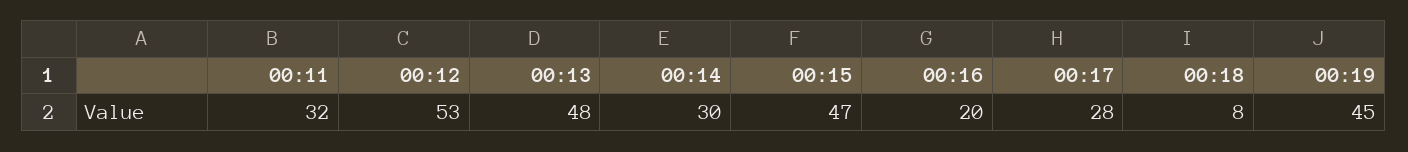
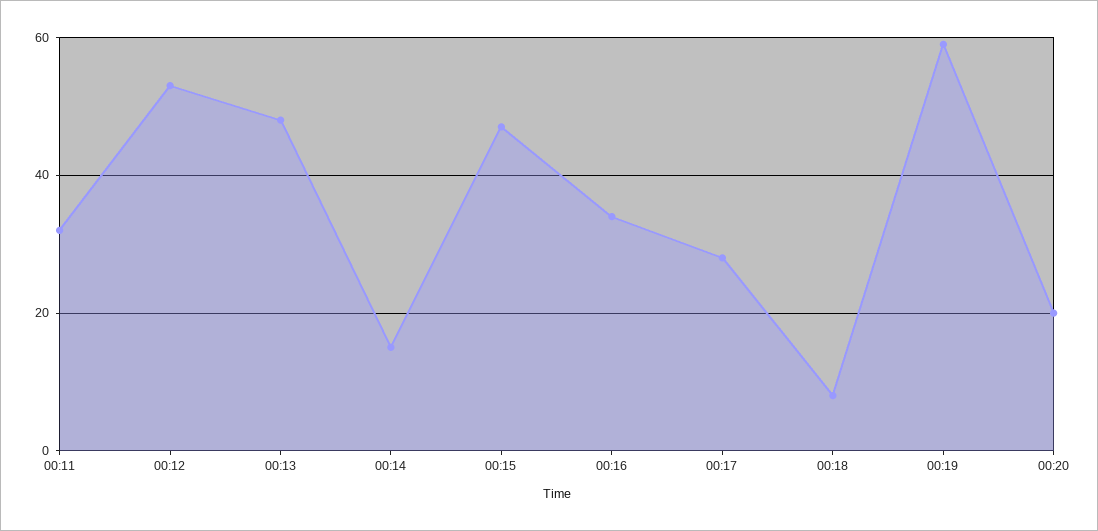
00:14: 30 -> 15
00:16: 20 -> 35
00:19: 45 -> 60
00:20: none -> 20

